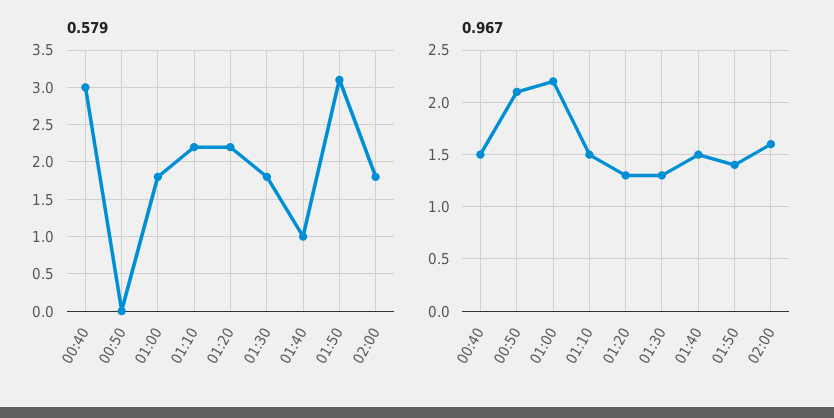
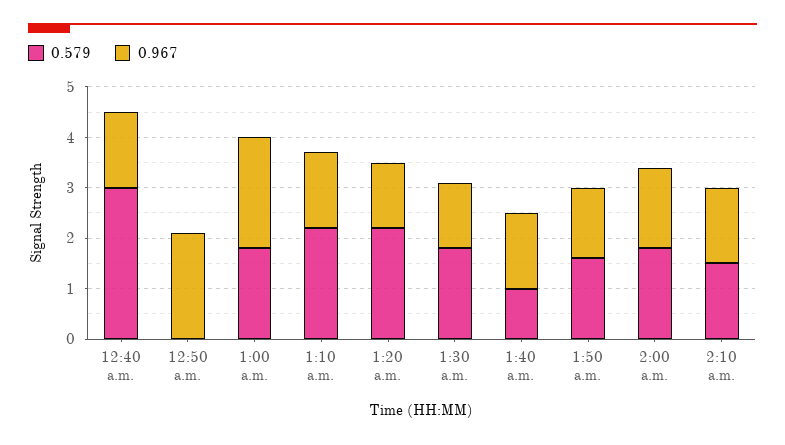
0.579, 01:50: 3.1 -> 1.5
0.579, 2:10 a.m.: none -> 1.5
0.967, 2:10 a.m.: none -> 1.5

